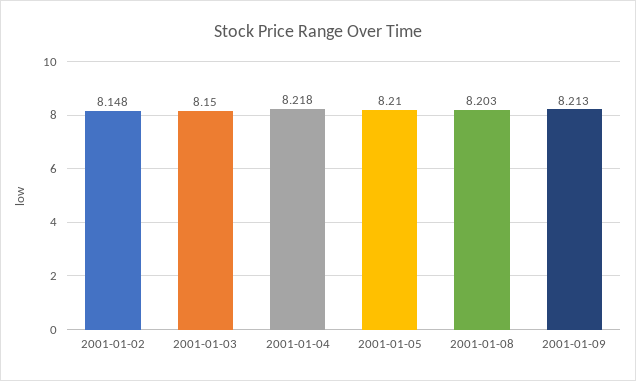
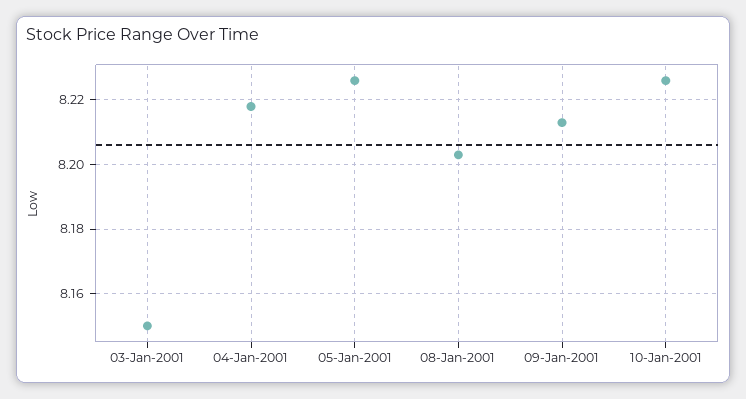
2001-01-02: 8.148 -> none
2001-01-05: 8.21 -> 8.225
10-Jan-2001: none -> 8.225

